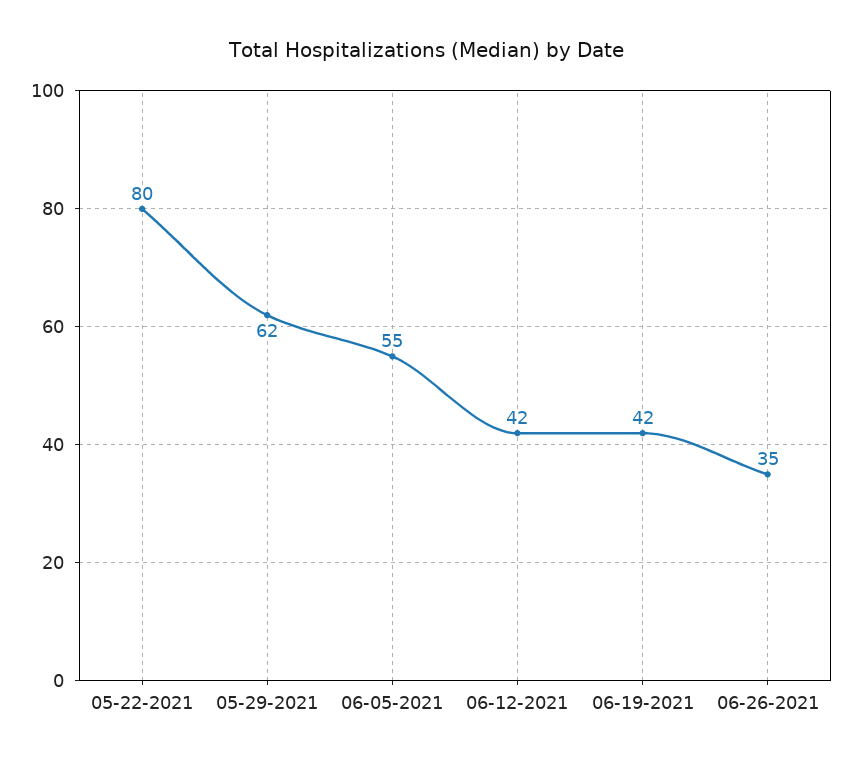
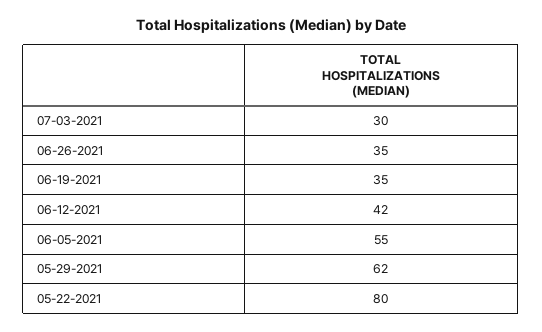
06-19-2021: 42 -> 35
07-03-2021: none -> 30

